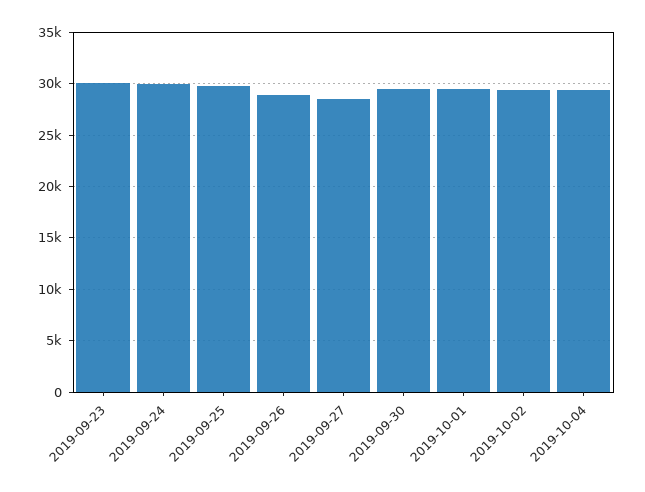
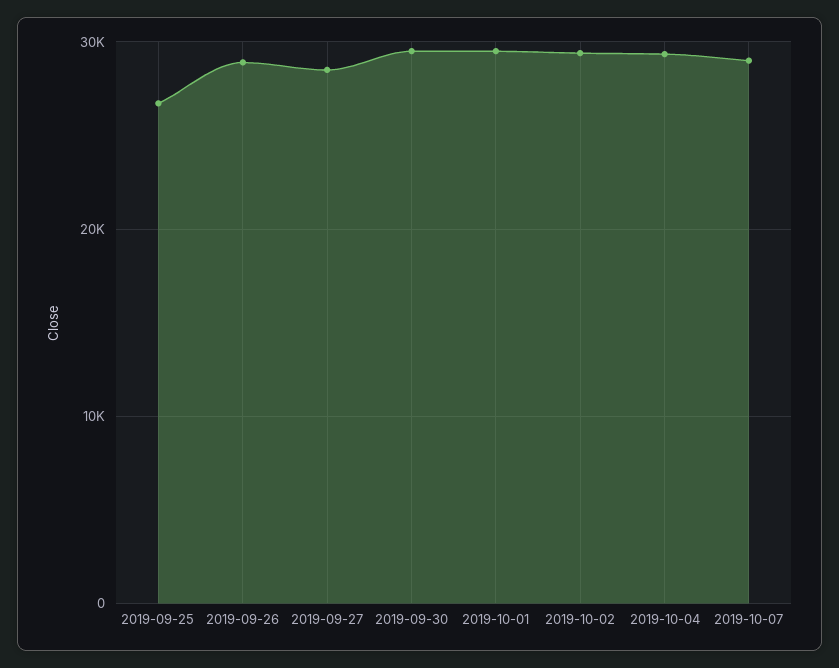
2019-09-23: 30000 -> none
2019-09-24: 30000 -> none
2019-09-25: 30000 -> 27000
2019-10-07: none -> 29000

